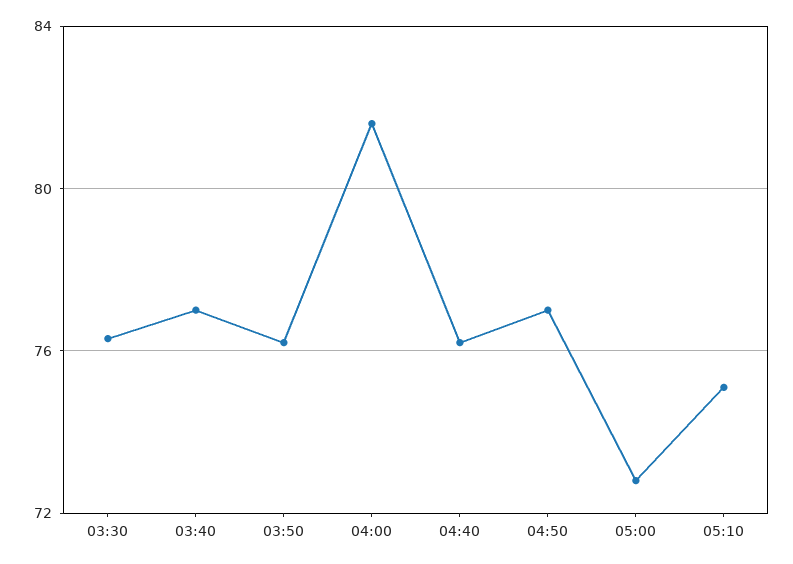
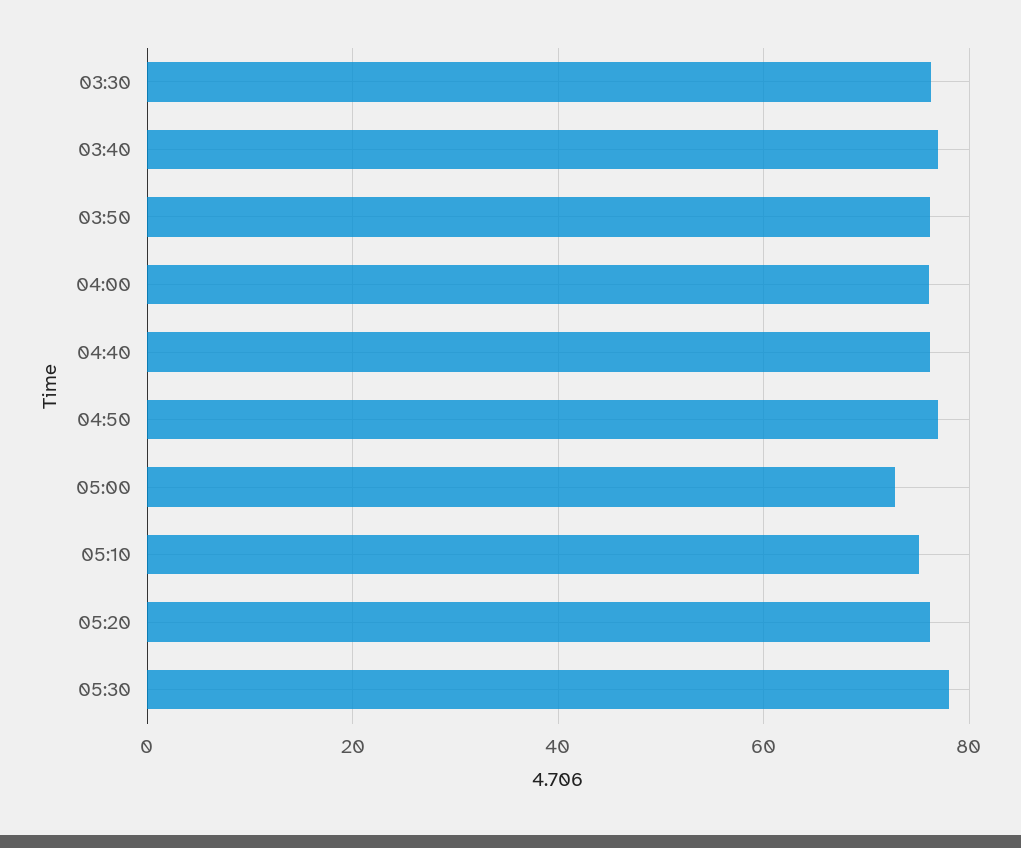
04:00: 81.5 -> 76
05:20: none -> 76
05:30: none -> 78

